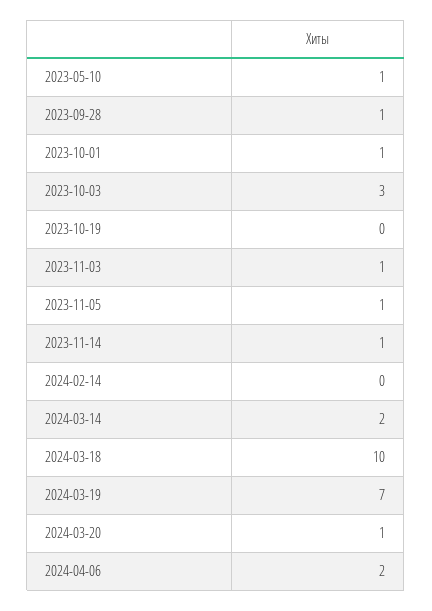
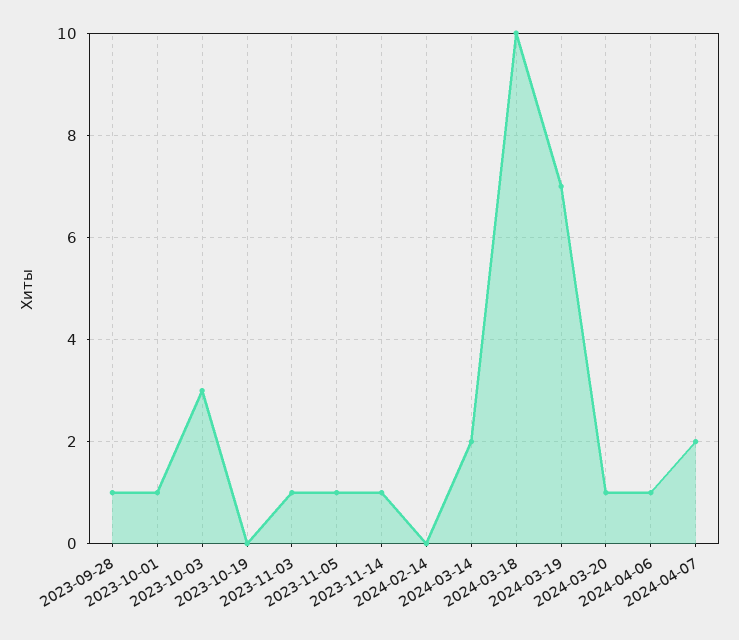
2023-05-10: 1 -> none
2024-04-06: 2 -> 1
2024-04-07: none -> 2

